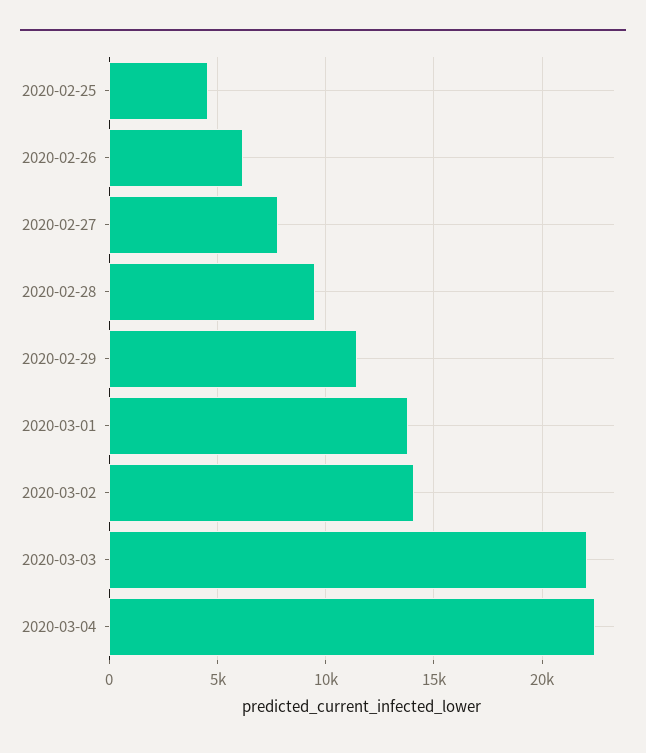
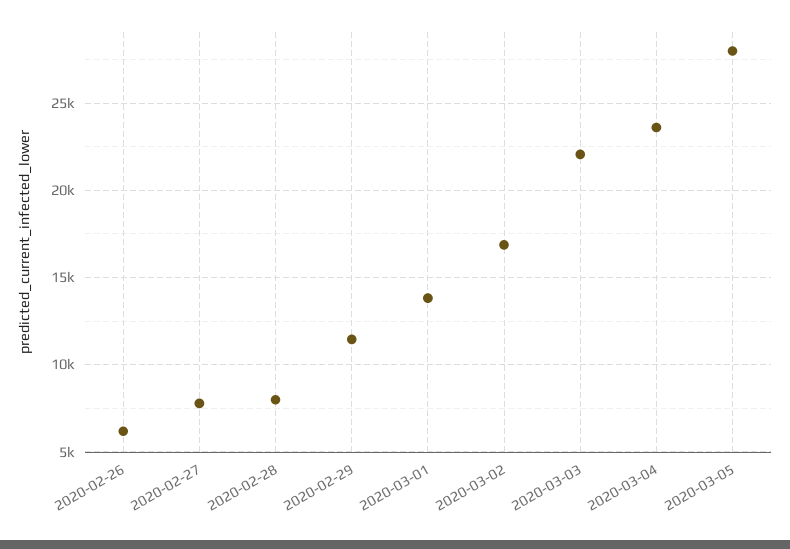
2020-02-25: 4500 -> none
2020-02-28: 9500 -> 8000
2020-03-02: 14000 -> 17000
2020-03-04: 22500 -> 23500
2020-03-05: none -> 28000

